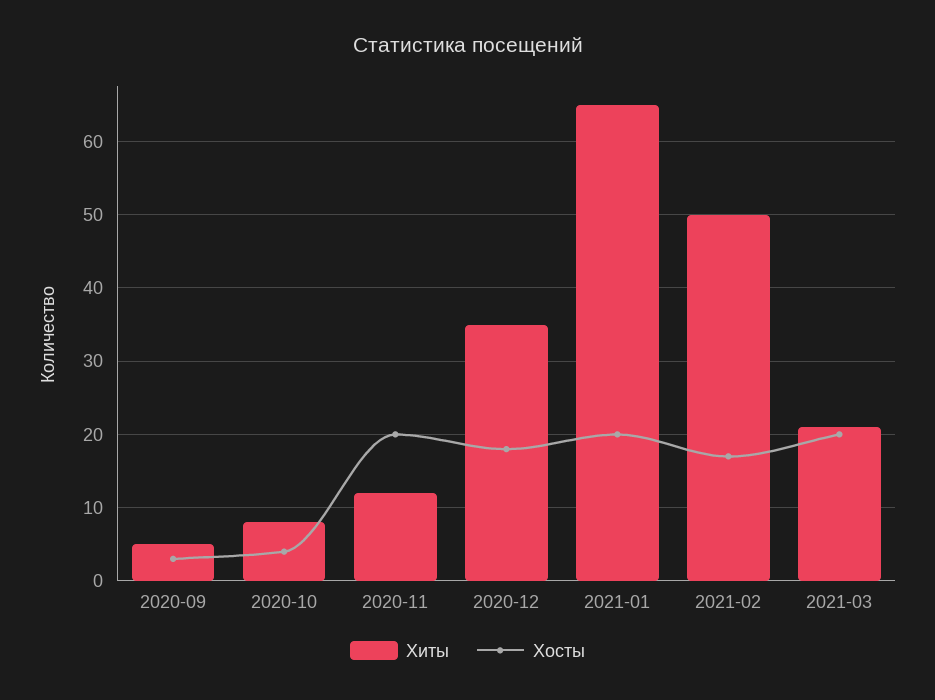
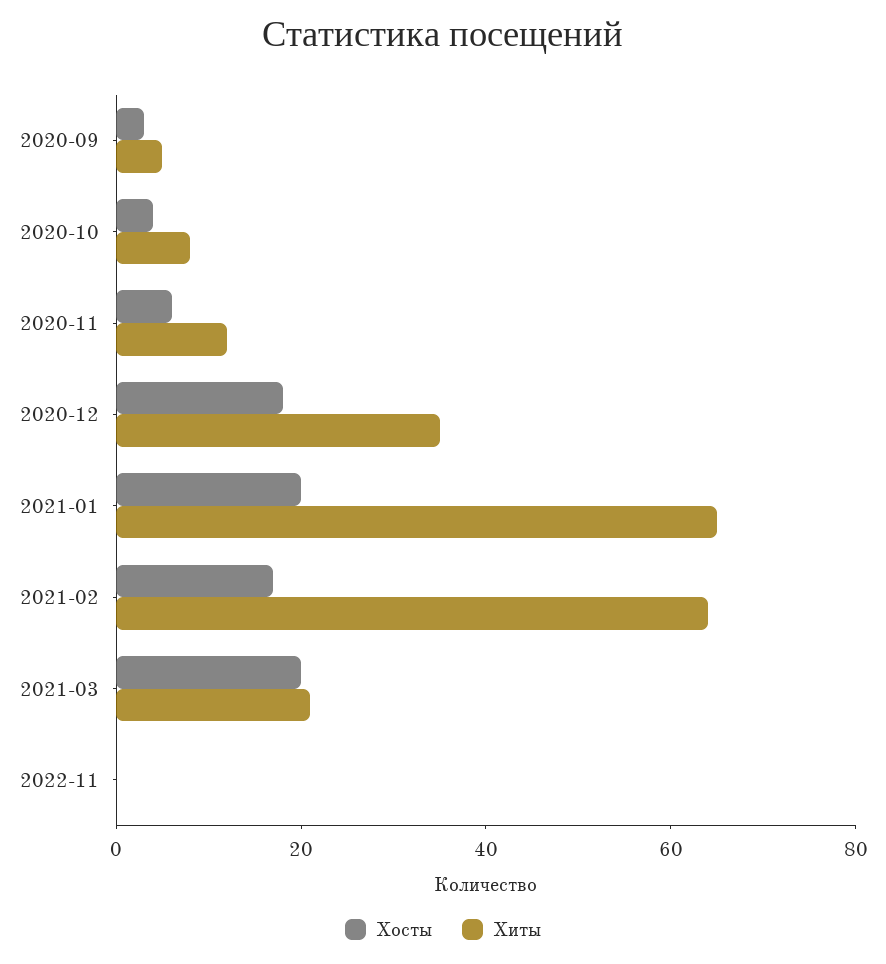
Хосты, 2020-11: 20 -> 5
Хиты, 2021-02: 50 -> 65
Хосты, 2022-11: none -> 0
Хиты, 2022-11: none -> 0

